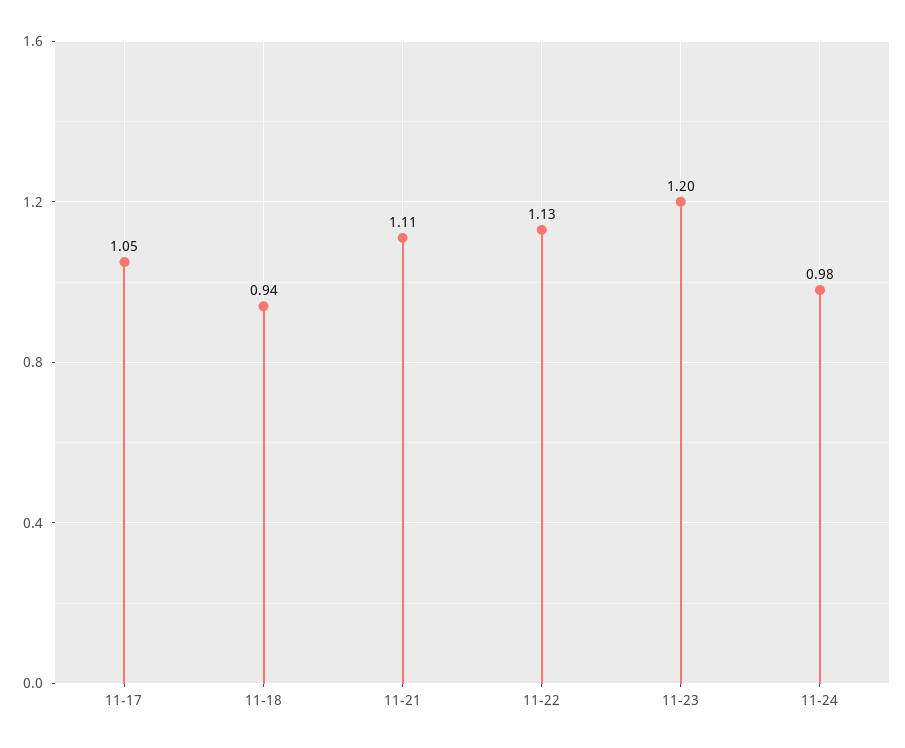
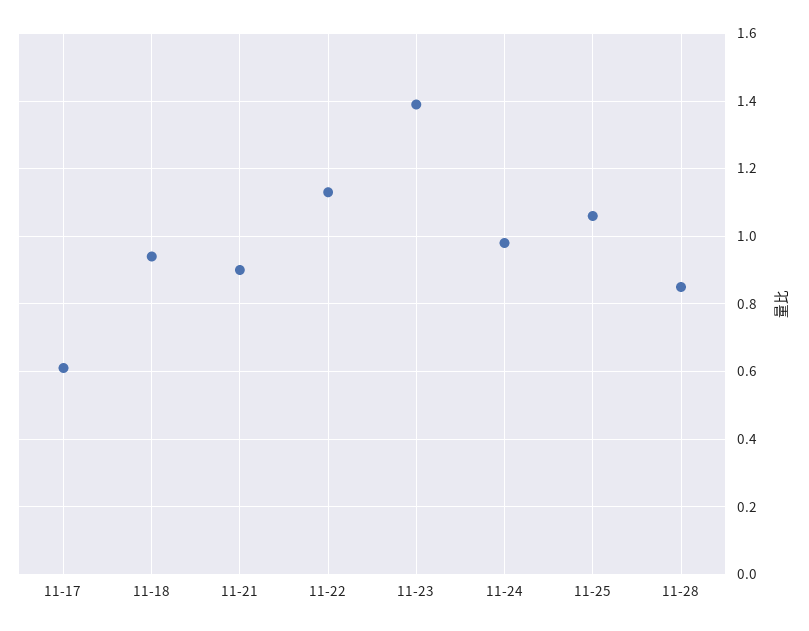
11-17: 1.05 -> 0.6
11-21: 1.11 -> 0.9
11-23: 1.2 -> 1.4
11-25: none -> 1.05
11-28: none -> 0.85

